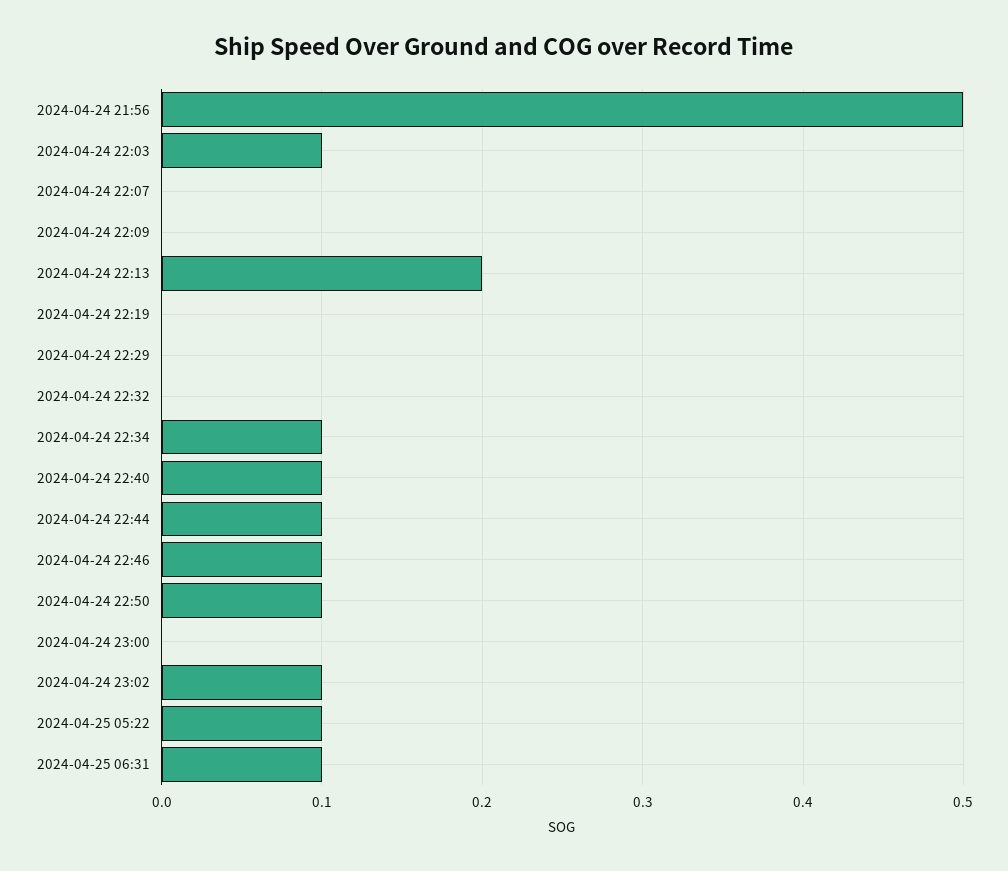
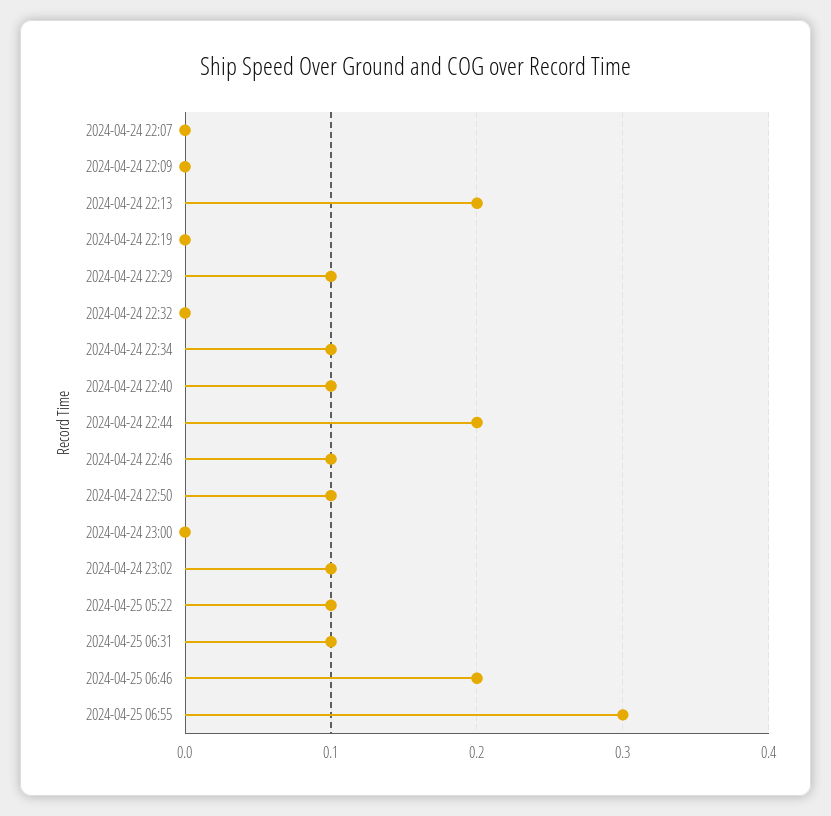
2024-04-24 21:56: 0.5 -> none
2024-04-24 22:03: 0.1 -> none
2024-04-24 22:29: 0 -> 0.1
2024-04-24 22:44: 0.1 -> 0.2
2024-04-25 06:46: none -> 0.2
2024-04-25 06:55: none -> 0.3

